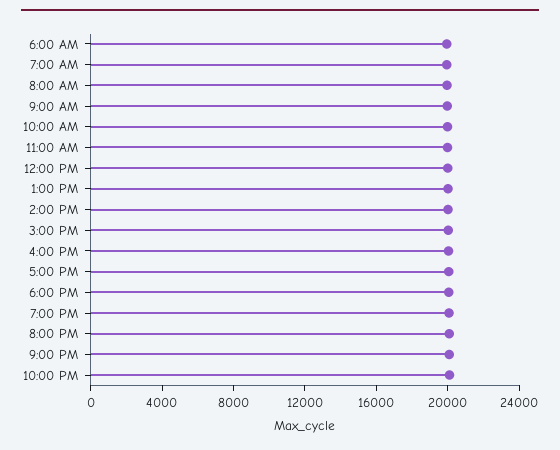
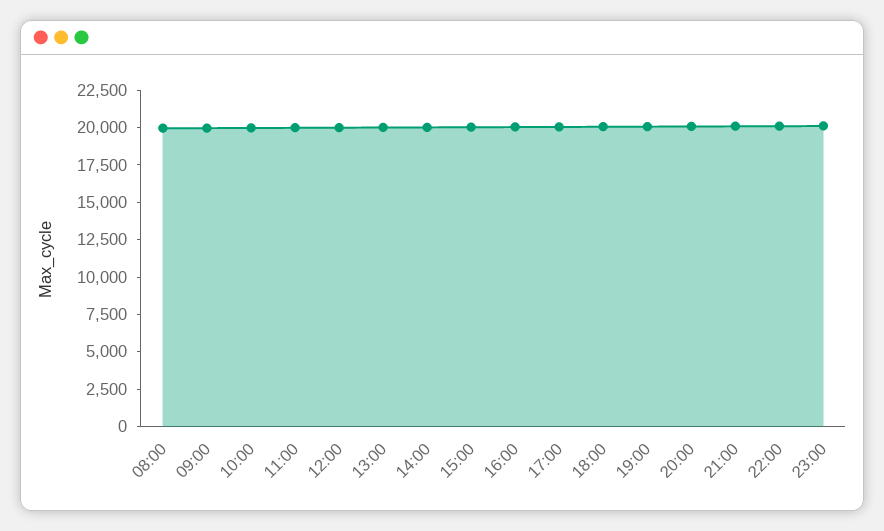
6:00 AM: 20000 -> none
7:00 AM: 20000 -> none
23:00: none -> 20000

